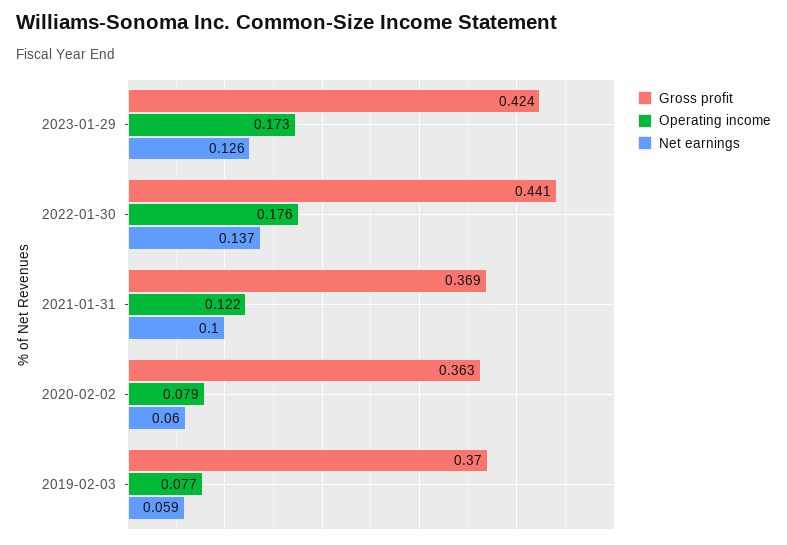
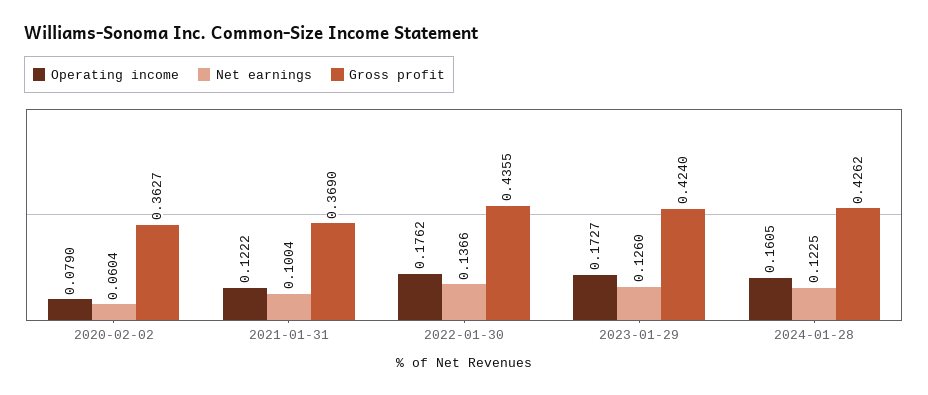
Gross profit, 2022-01-30: 0.441 -> 0.4355
Gross profit, 2019-02-03: 0.37 -> none
Operating income, 2019-02-03: 0.077 -> none
Net earnings, 2019-02-03: 0.059 -> none
Operating income, 2024-01-28: none -> 0.1605
Net earnings, 2024-01-28: none -> 0.1225
Gross profit, 2024-01-28: none -> 0.4262

